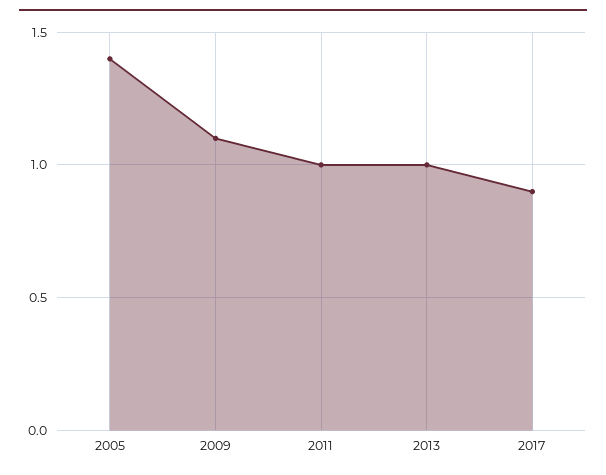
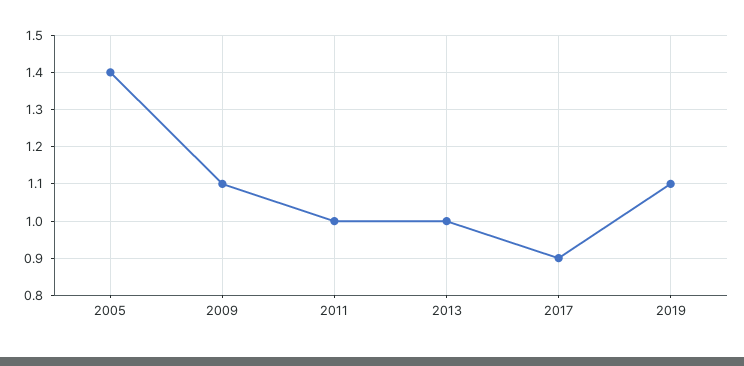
2019: none -> 1.1

